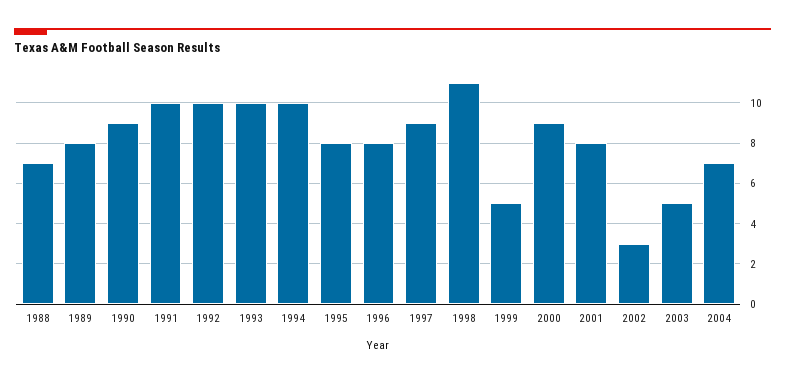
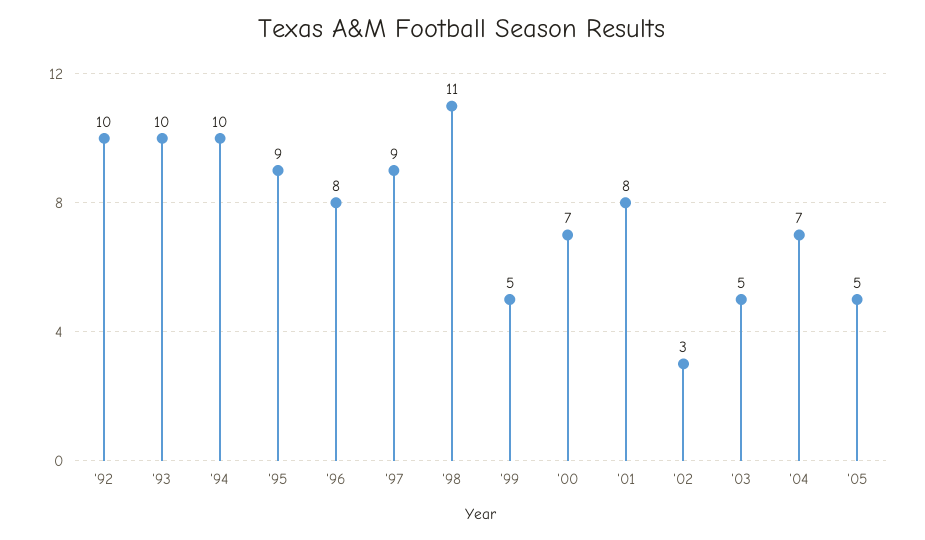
1988: 7 -> none
1989: 8 -> none
1990: 9 -> none
1991: 10 -> none
1995: 8 -> 9
2000: 9 -> 7
'05: none -> 5

